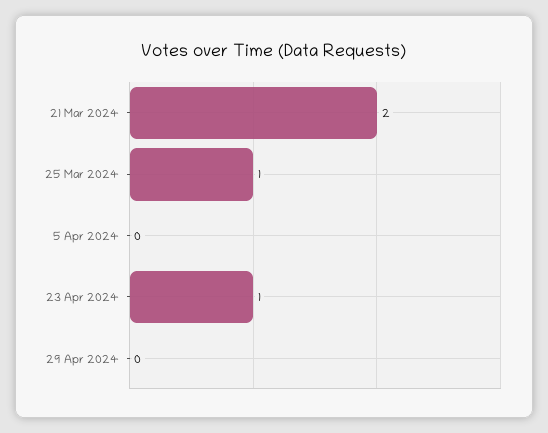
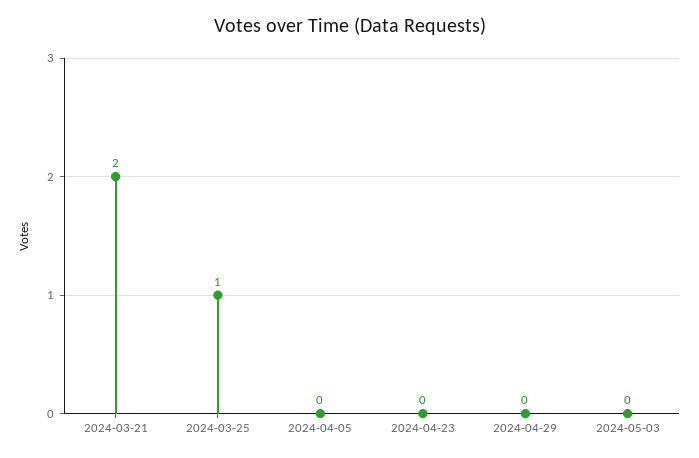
23 Apr 2024: 1 -> 0
2024-05-03: none -> 0

